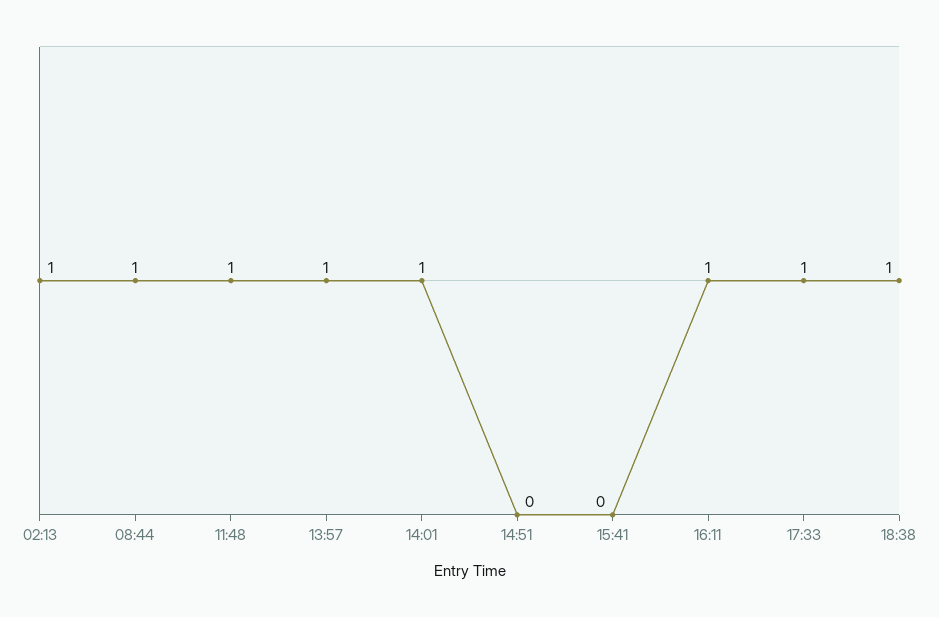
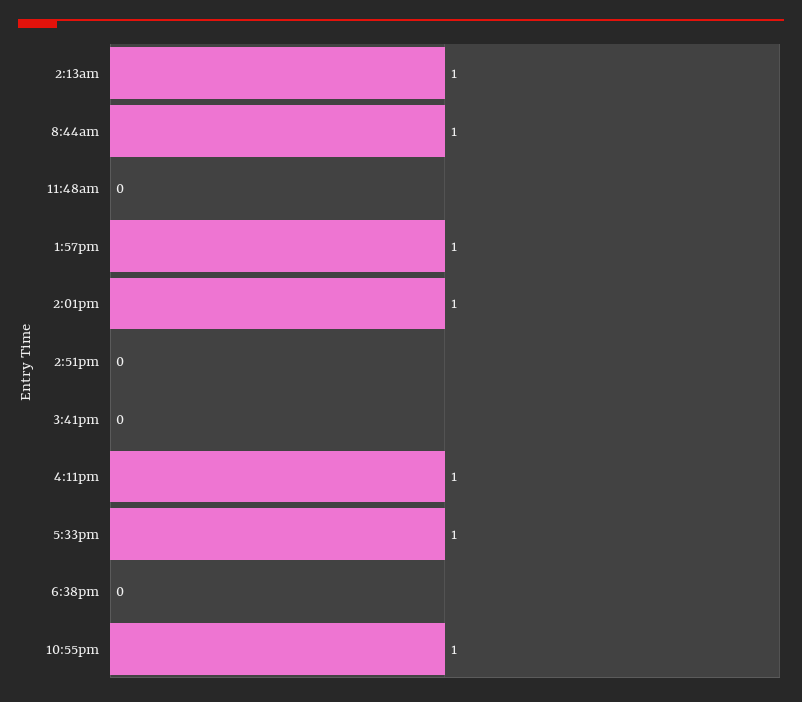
11:48: 1 -> 0
18:38: 1 -> 0
10:55pm: none -> 1

